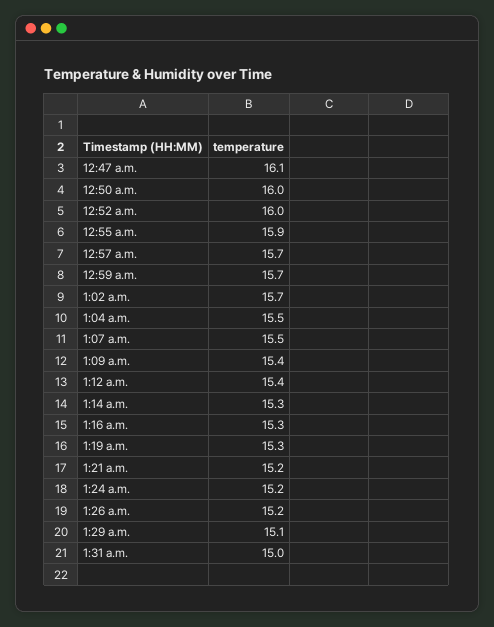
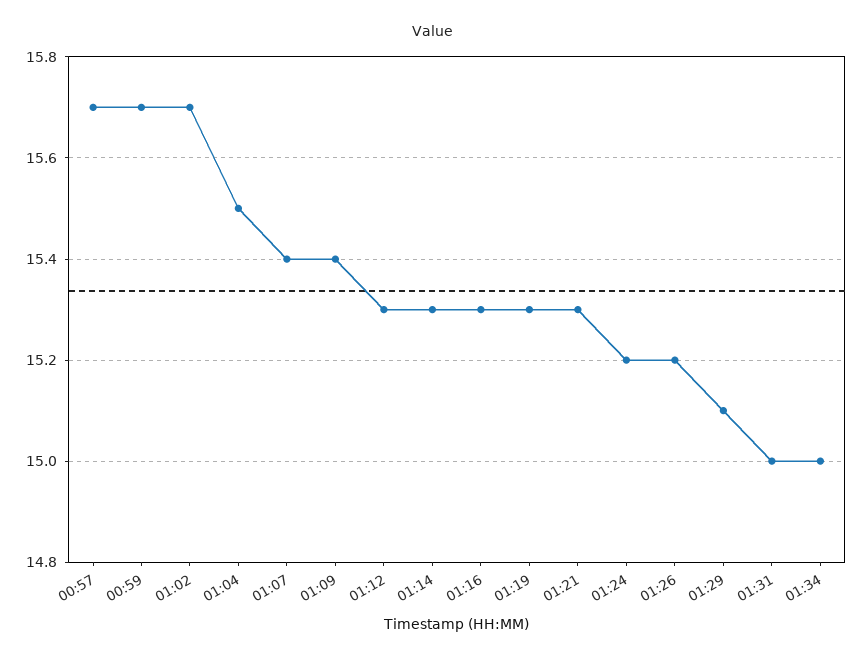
12:47 a.m.: 16.1 -> none
12:50 a.m.: 16 -> none
12:52 a.m.: 16 -> none
12:55 a.m.: 15.9 -> none
1:07 a.m.: 15.5 -> 15.4
1:12 a.m.: 15.4 -> 15.3
1:21 a.m.: 15.2 -> 15.3
01:34: none -> 15

